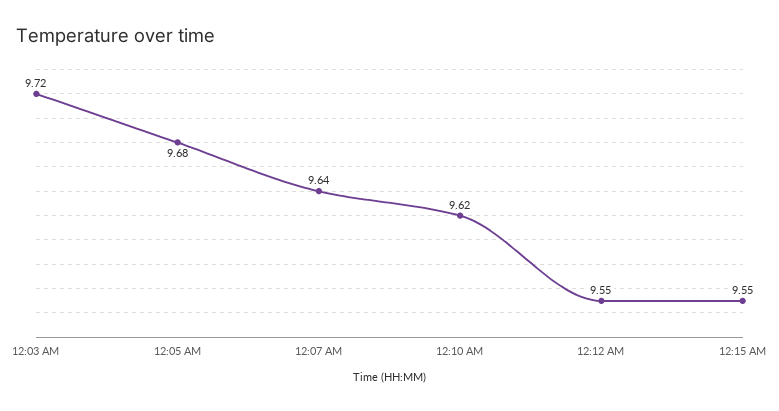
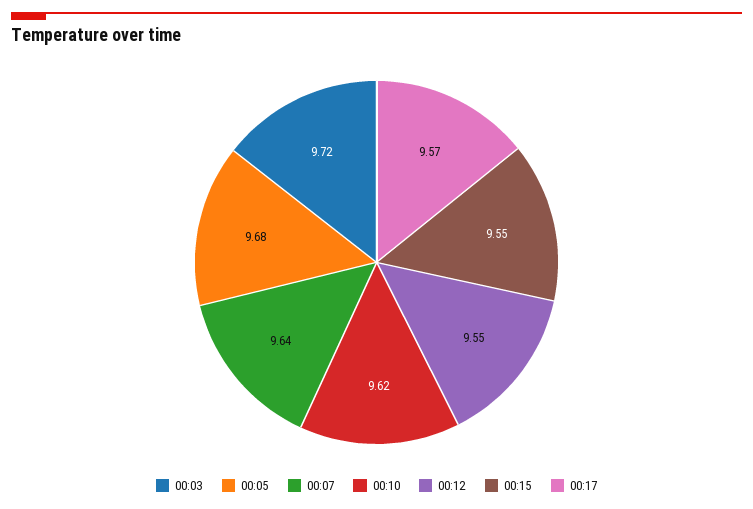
00:17: none -> 9.57

